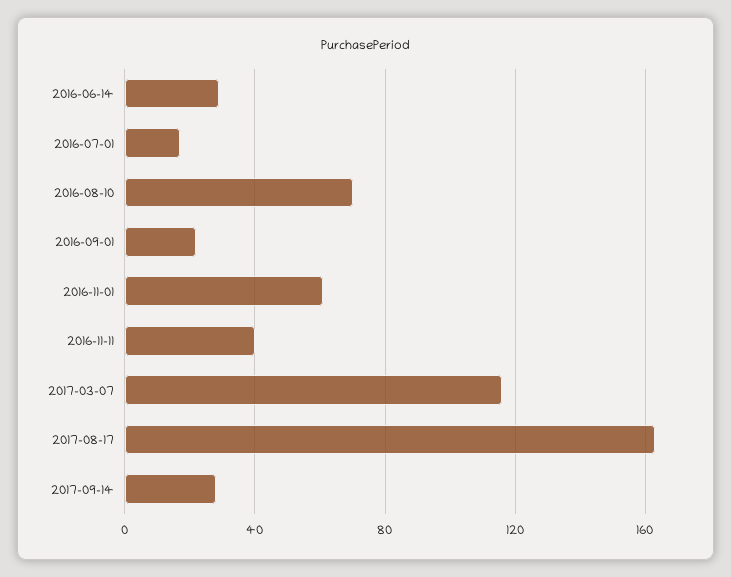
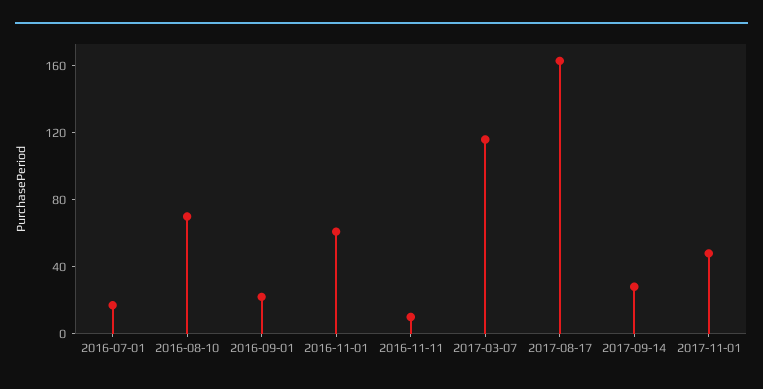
2016-06-14: 30 -> none
2016-11-11: 40 -> 10
2017-11-01: none -> 50

